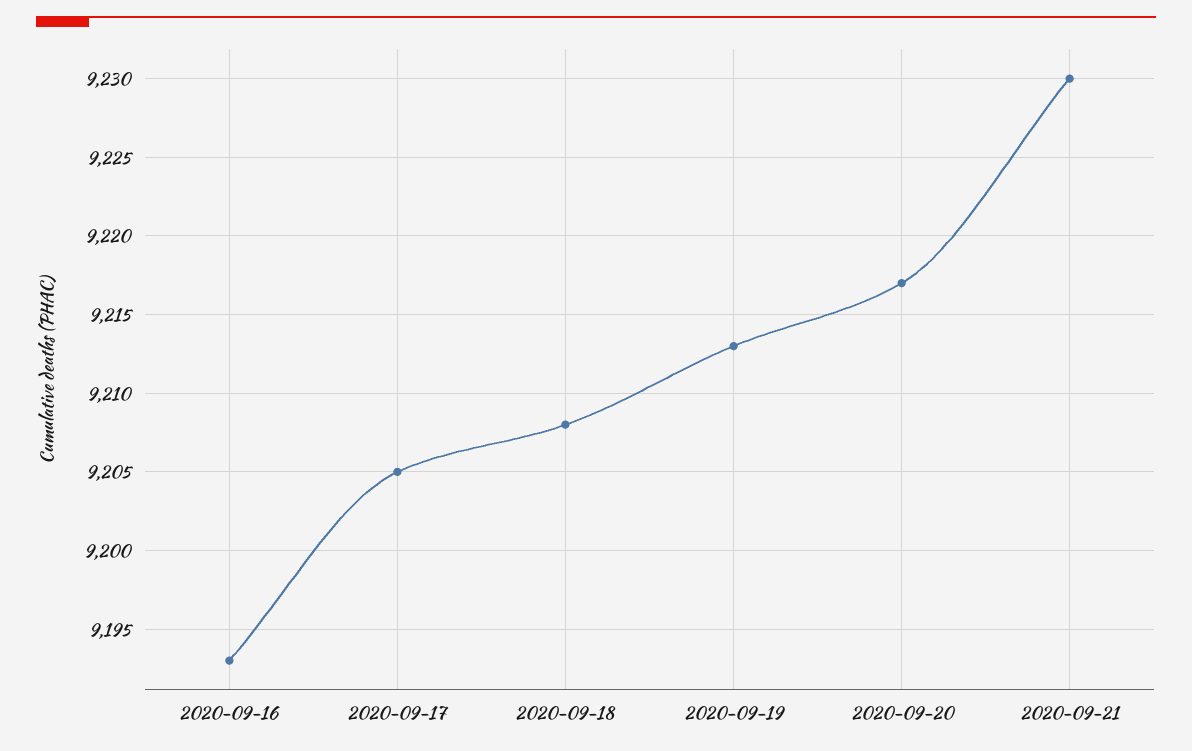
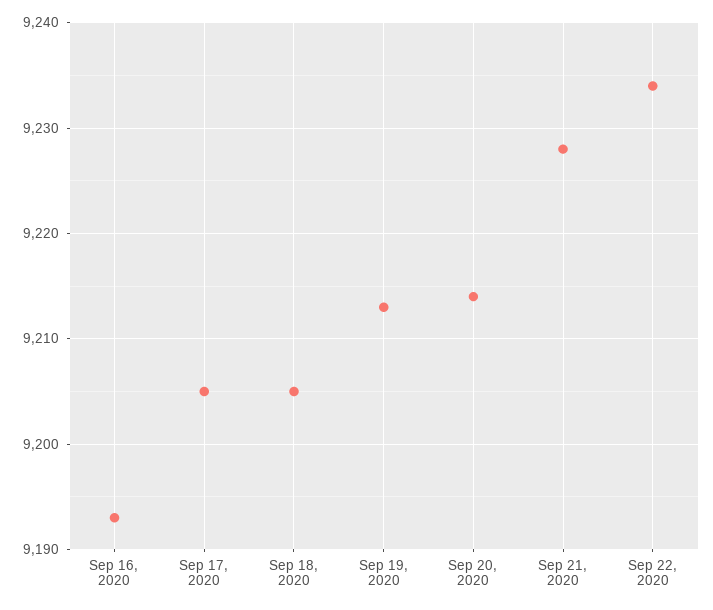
2020-09-18: 9208 -> 9205
2020-09-20: 9217 -> 9214
2020-09-21: 9230 -> 9228
Sep 22, 2020: none -> 9234

